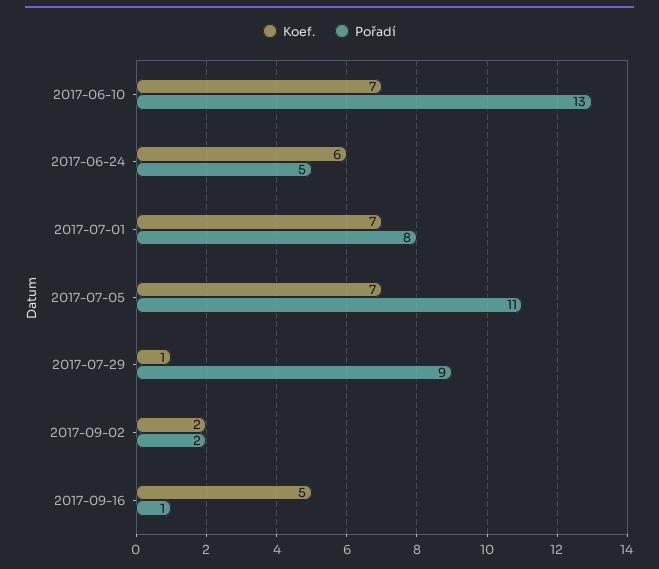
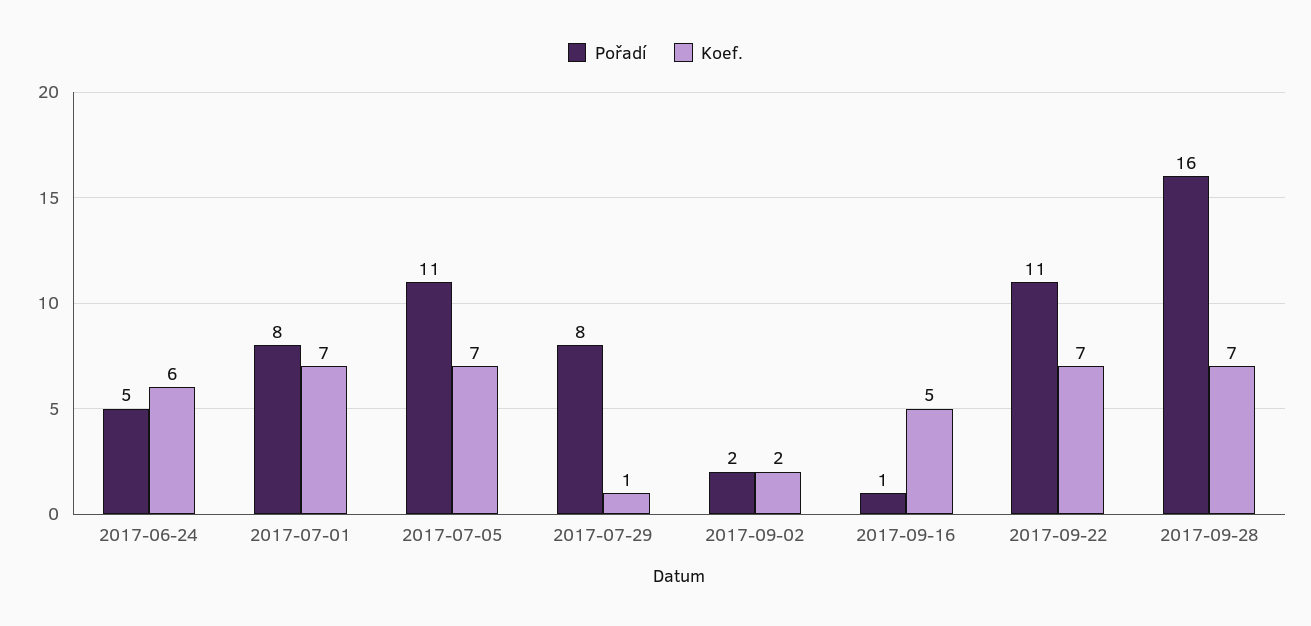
Koef., 2017-06-10: 7 -> none
Pořadí, 2017-06-10: 13 -> none
Pořadí, 2017-07-29: 9 -> 8
Pořadí, 2017-09-22: none -> 11
Koef., 2017-09-22: none -> 7
Pořadí, 2017-09-28: none -> 16
Koef., 2017-09-28: none -> 7

